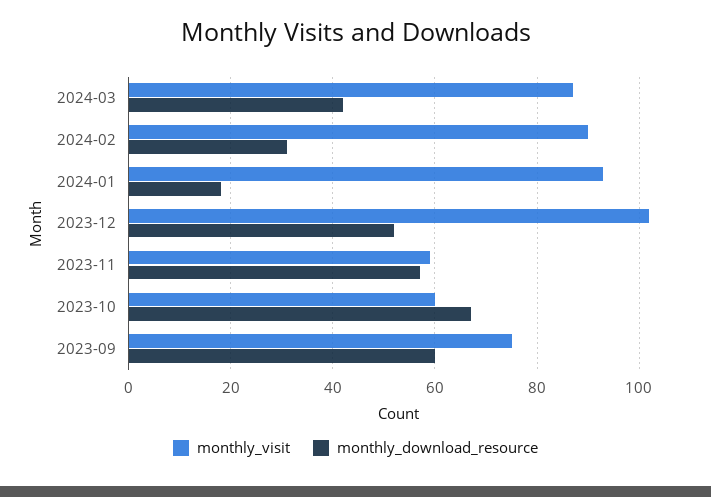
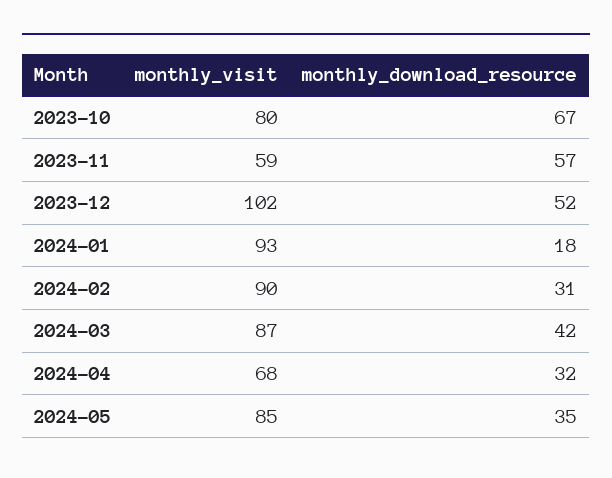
monthly_visit, 2023-10: 60 -> 80
monthly_visit, 2023-09: 75 -> none
monthly_download_resource, 2023-09: 60 -> none
monthly_visit, 2024-04: none -> 68
monthly_download_resource, 2024-04: none -> 32
monthly_visit, 2024-05: none -> 85
monthly_download_resource, 2024-05: none -> 35

